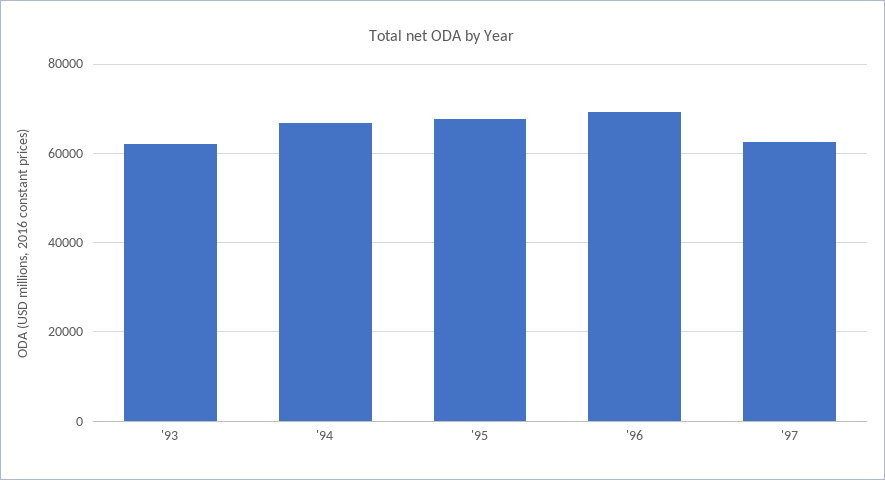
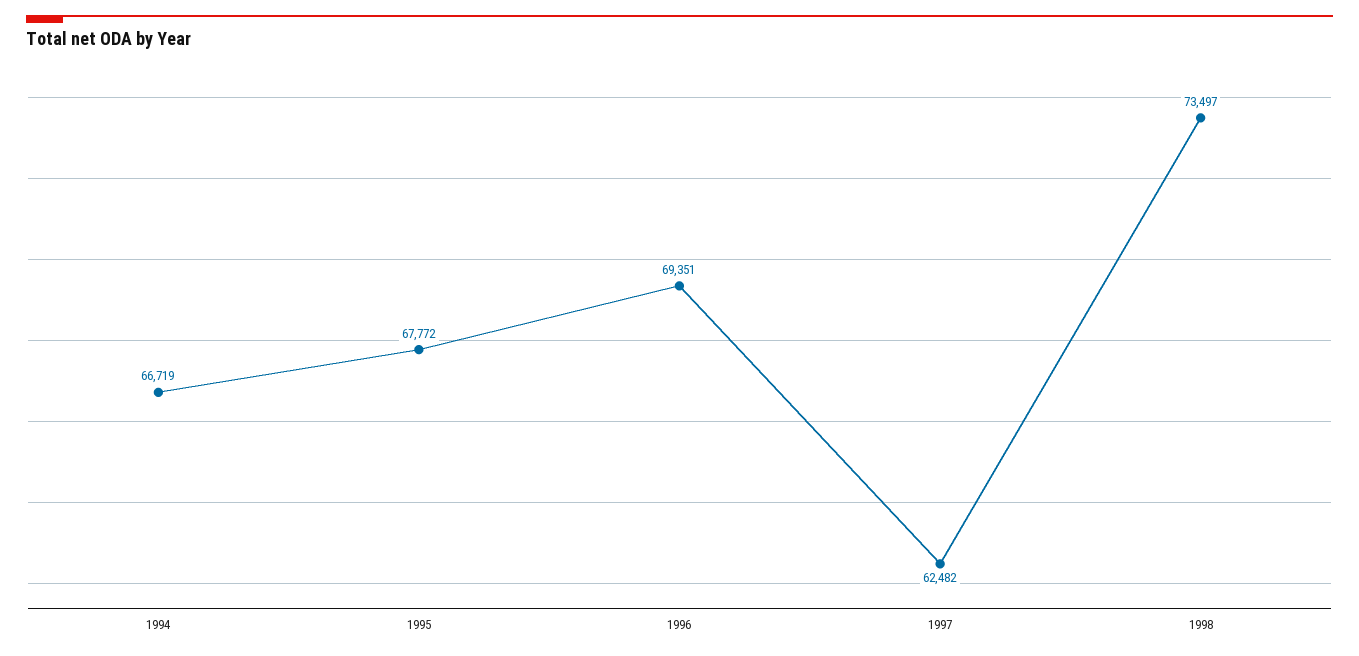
'93: 62000 -> none
1998: none -> 73497

